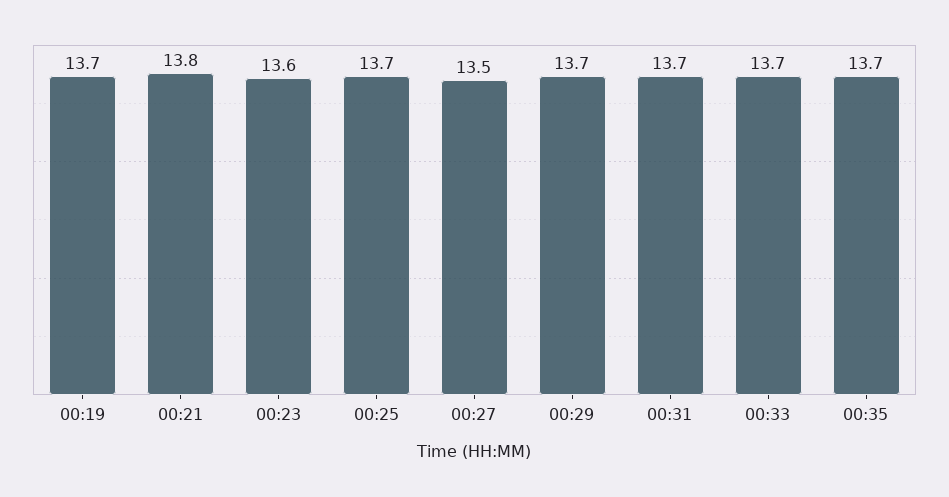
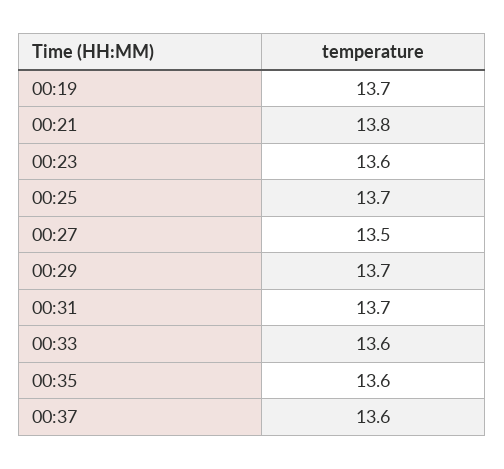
00:33: 13.7 -> 13.6
00:35: 13.7 -> 13.6
00:37: none -> 13.6

